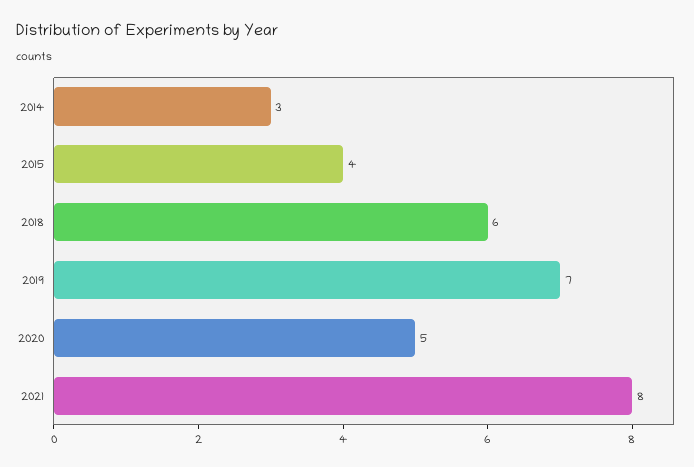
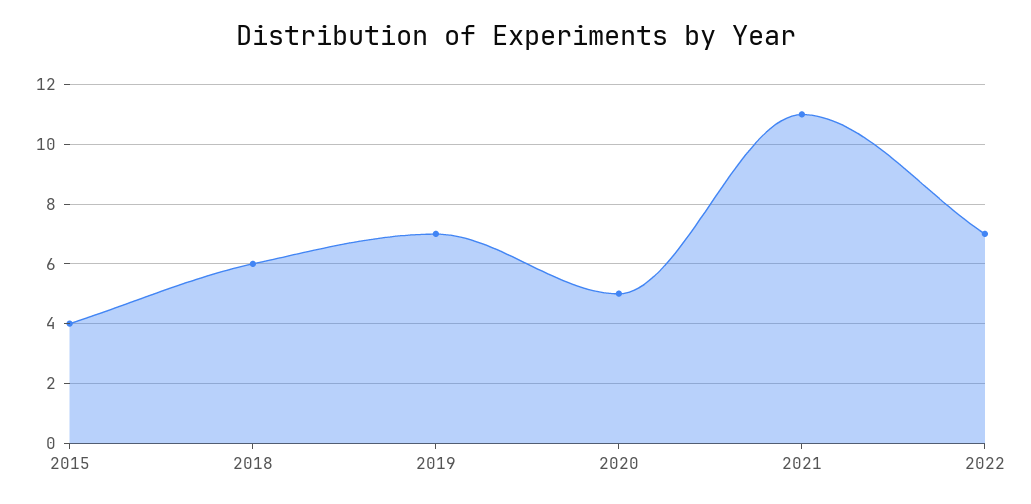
2014: 3 -> none
2021: 8 -> 11
2022: none -> 7

